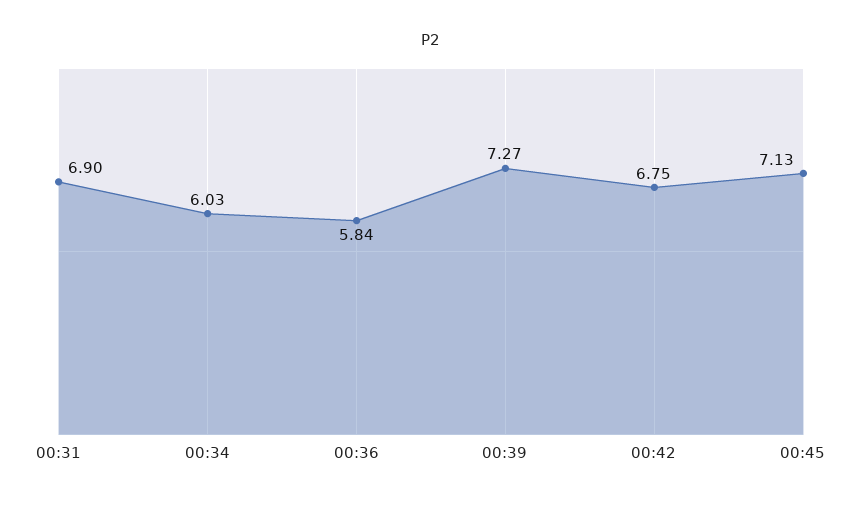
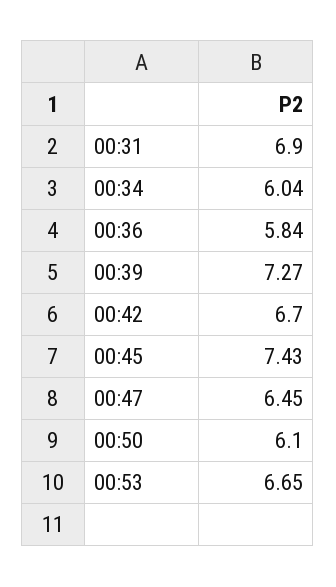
00:34: 6.03 -> 6.04
00:42: 6.75 -> 6.7
00:45: 7.13 -> 7.43
00:47: none -> 6.45
00:50: none -> 6.1
00:53: none -> 6.65

